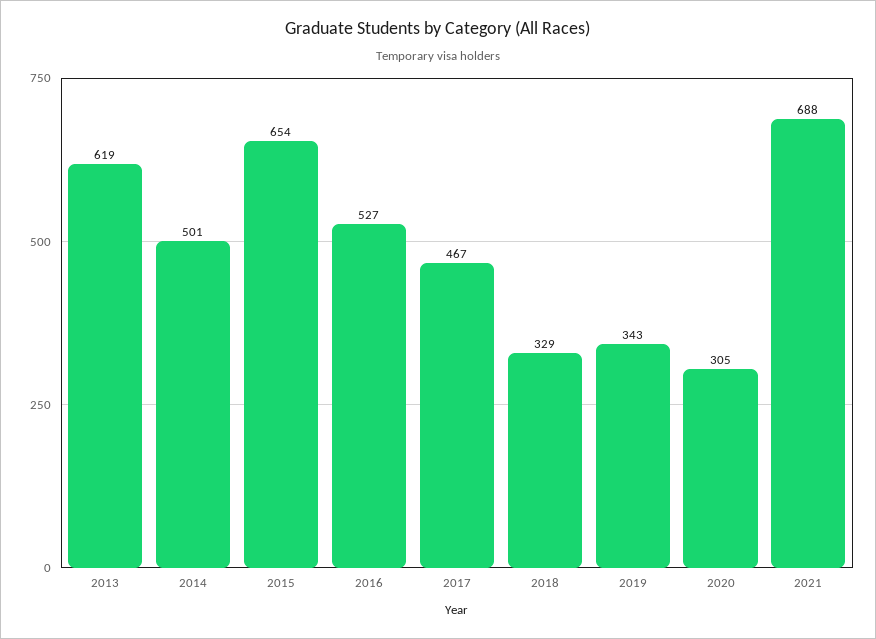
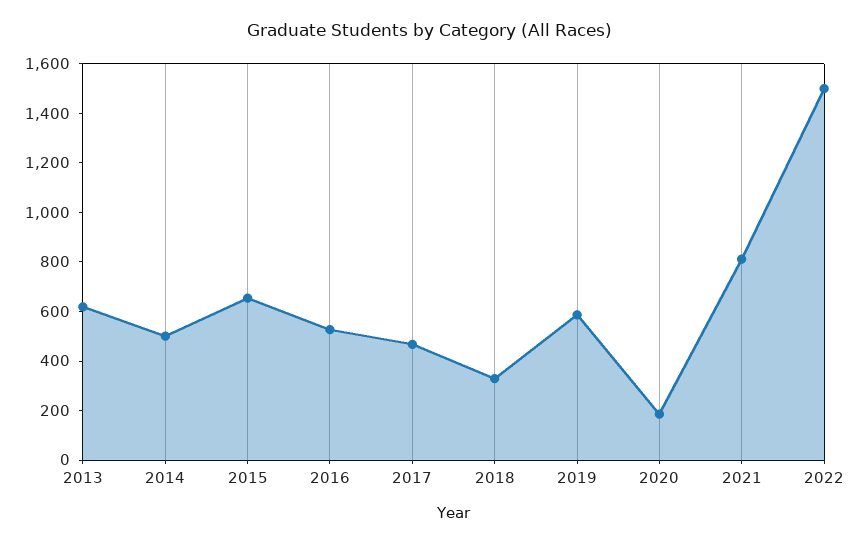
2019: 343 -> 600
2020: 305 -> 200
2021: 688 -> 800
2022: none -> 1500

